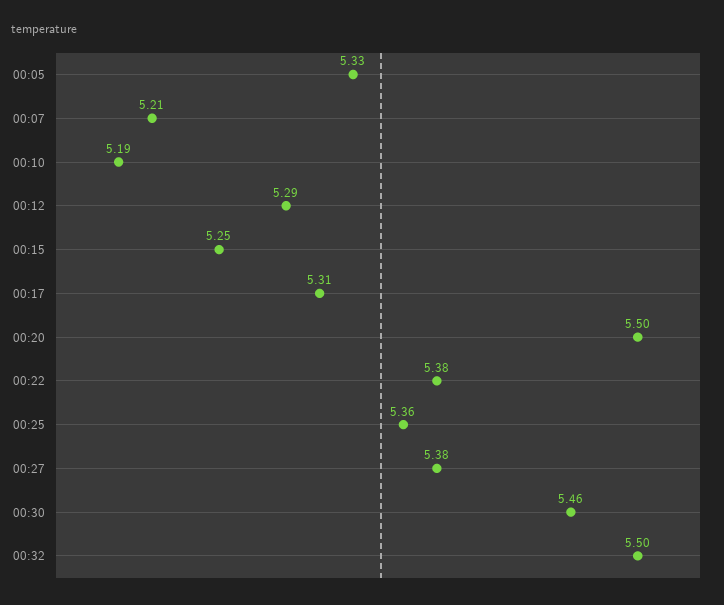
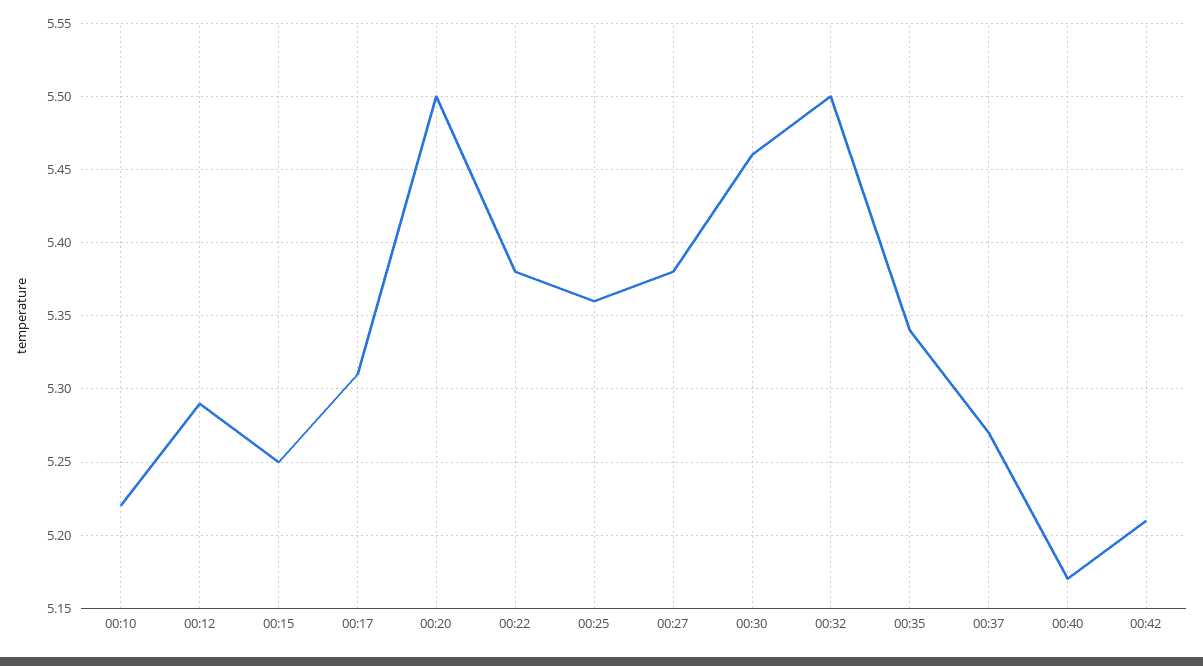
00:05: 5.33 -> none
00:07: 5.21 -> none
00:10: 5.19 -> 5.22
00:35: none -> 5.34
00:37: none -> 5.27
00:40: none -> 5.17
00:42: none -> 5.21

